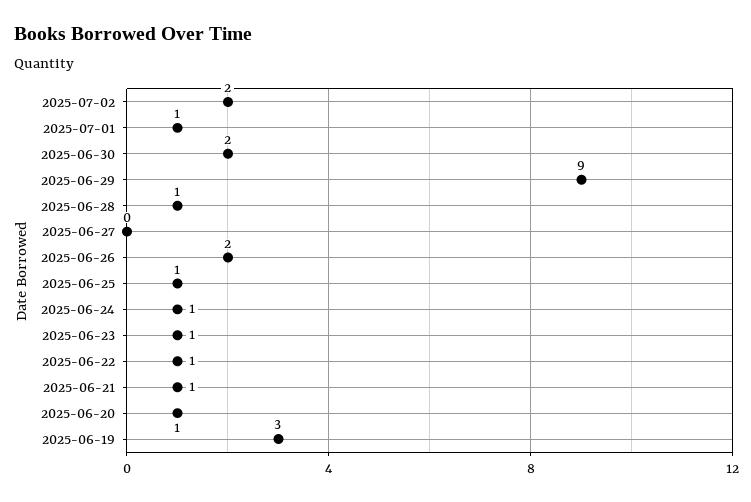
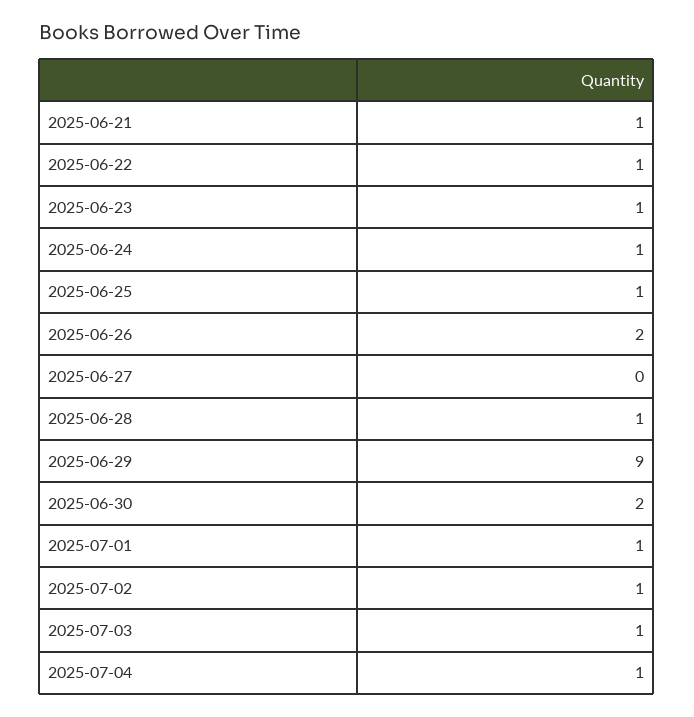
2025-07-02: 2 -> 1
2025-06-20: 1 -> none
2025-06-19: 3 -> none
2025-07-03: none -> 1
2025-07-04: none -> 1

